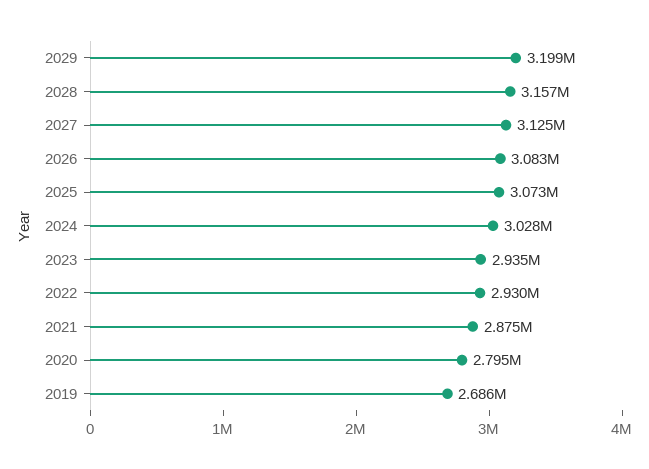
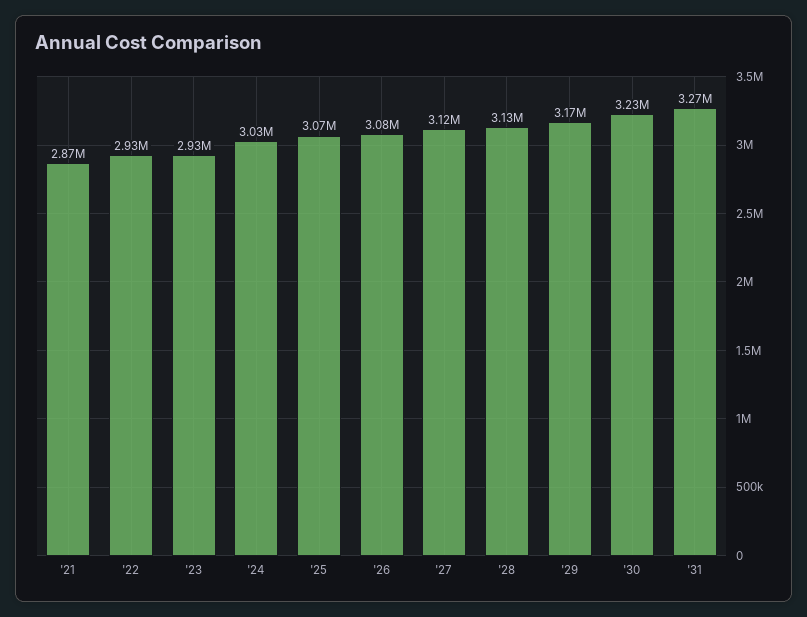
2029: 3199000 -> 3170000
2028: 3157000 -> 3130000
2020: 2795000 -> none
2019: 2686000 -> none
'30: none -> 3230000
'31: none -> 3270000

